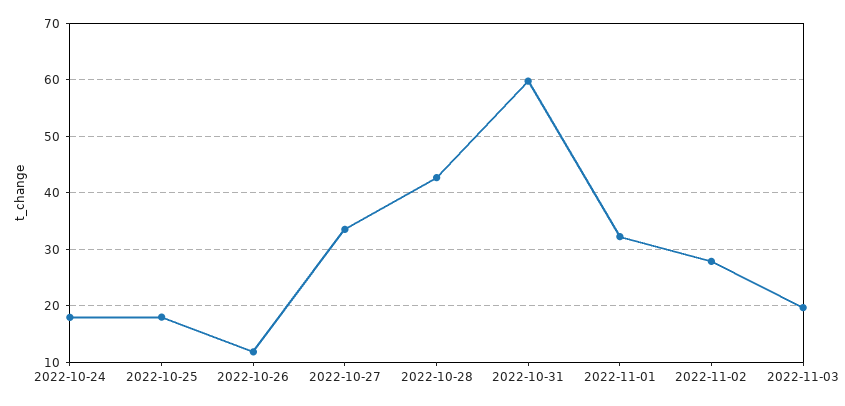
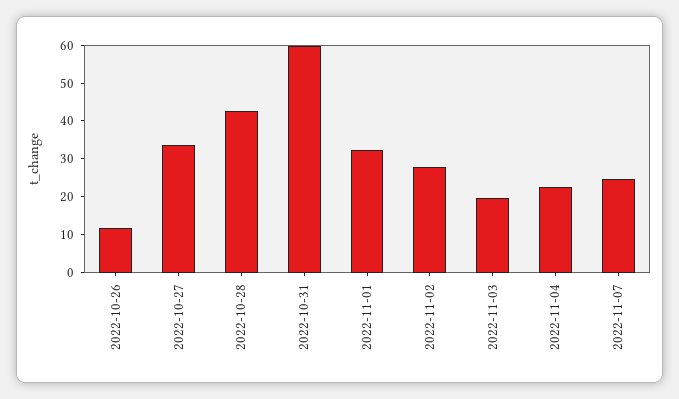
2022-10-24: 18 -> none
2022-10-25: 18 -> none
2022-11-04: none -> 22.5
2022-11-07: none -> 25

